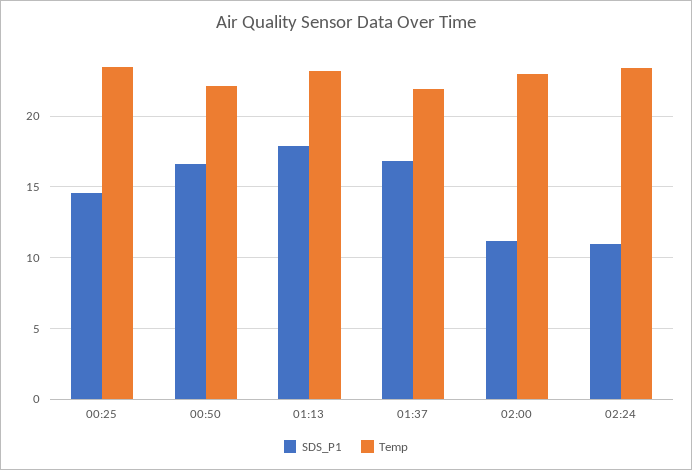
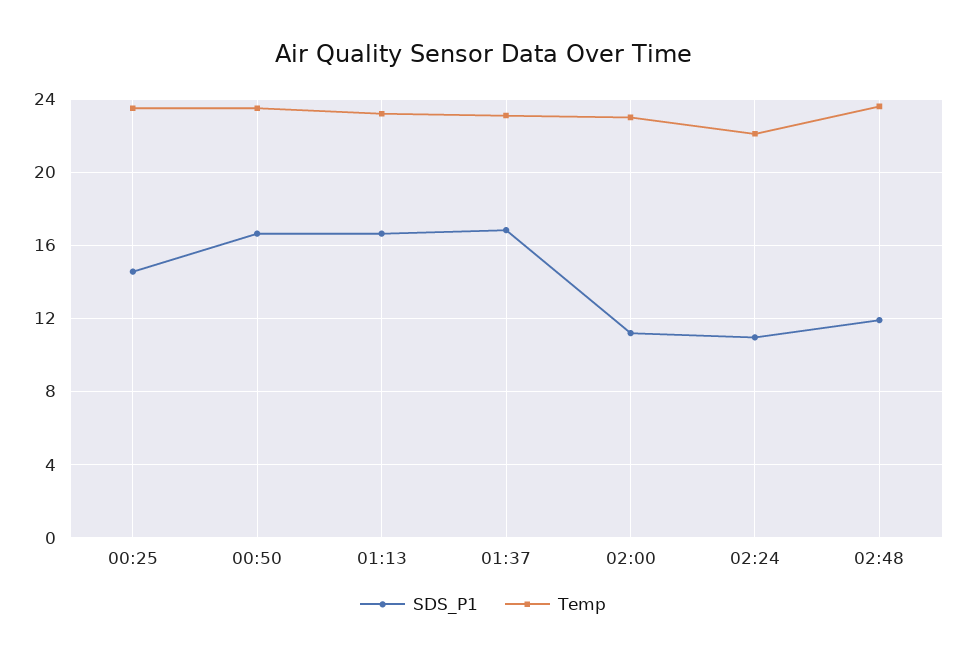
Temp, 00:50: 22 -> 23.5
SDS_P1, 01:13: 18 -> 16.5
Temp, 01:37: 22 -> 23
Temp, 02:24: 23.5 -> 22
SDS_P1, 02:48: none -> 12
Temp, 02:48: none -> 23.5

